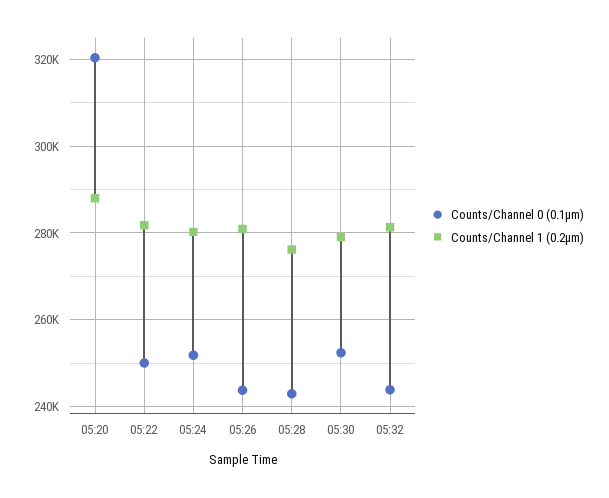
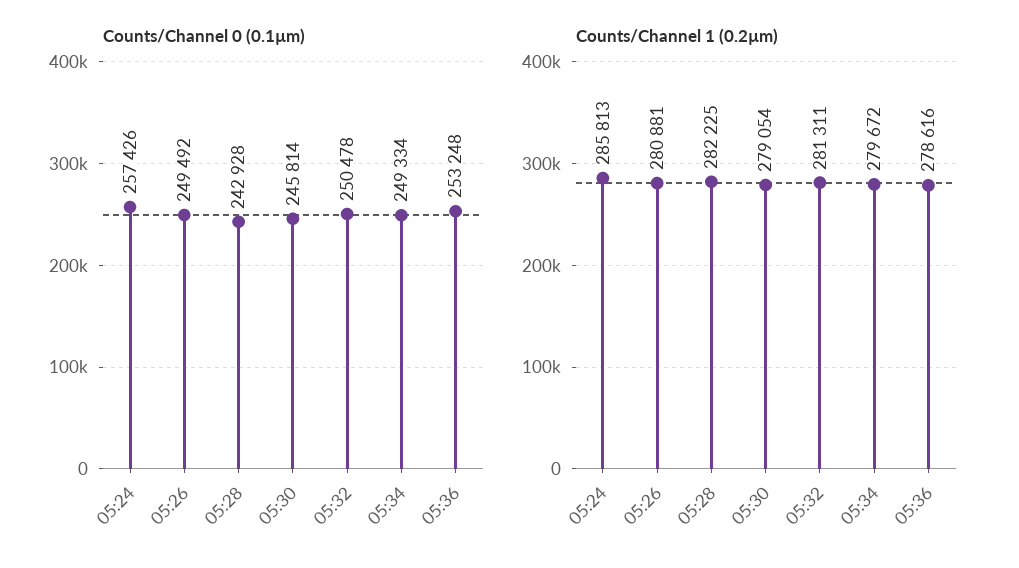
Counts/Channel 0 (0.1µm), 05:20: 320000 -> none
Counts/Channel 1 (0.2µm), 05:20: 288000 -> none
Counts/Channel 0 (0.1µm), 05:22: 250000 -> none
Counts/Channel 1 (0.2µm), 05:22: 282000 -> none
Counts/Channel 0 (0.1µm), 05:24: 252000 -> 257426
Counts/Channel 1 (0.2µm), 05:24: 280000 -> 285813
Counts/Channel 0 (0.1µm), 05:26: 244000 -> 249492
Counts/Channel 1 (0.2µm), 05:28: 276000 -> 282225
Counts/Channel 0 (0.1µm), 05:30: 252000 -> 245814
Counts/Channel 0 (0.1µm), 05:32: 244000 -> 250478
Counts/Channel 0 (0.1µm), 05:34: none -> 249334
Counts/Channel 0 (0.1µm), 05:36: none -> 253248
Counts/Channel 1 (0.2µm), 05:34: none -> 279672
Counts/Channel 1 (0.2µm), 05:36: none -> 278616

